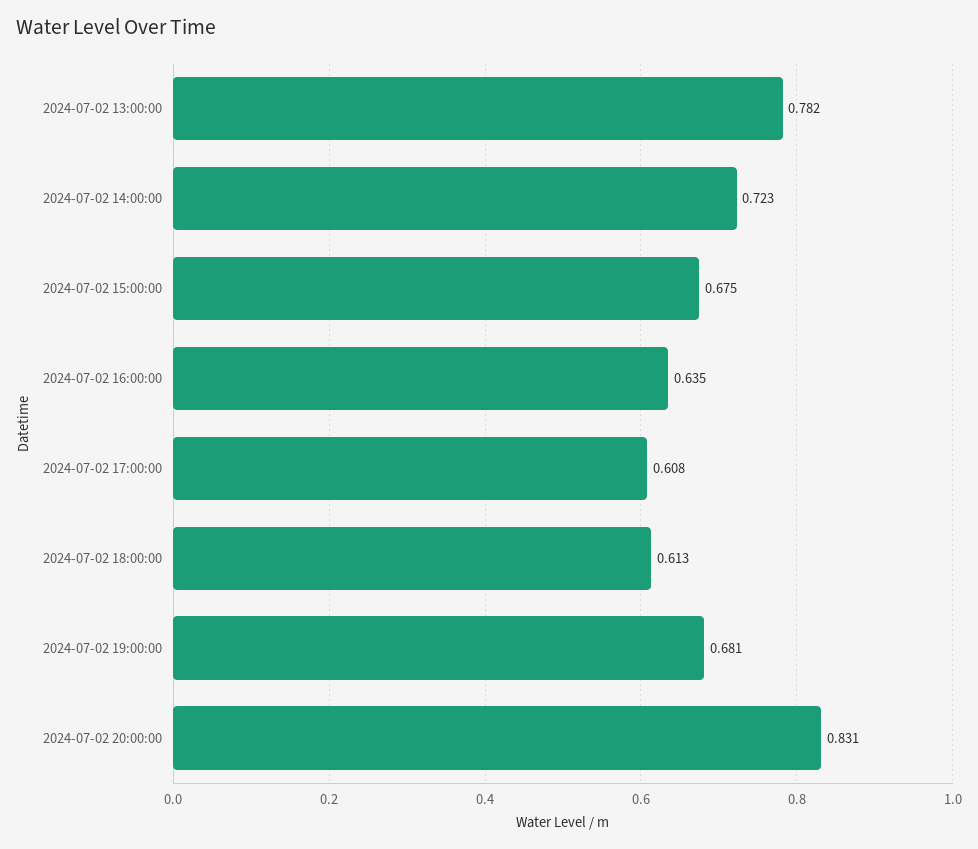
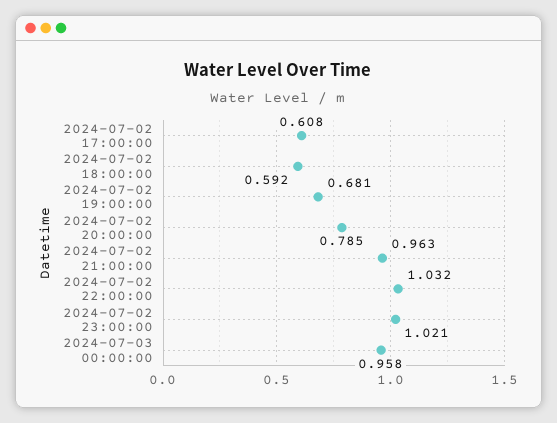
2024-07-02 13:00:00: 0.782 -> none
2024-07-02 14:00:00: 0.723 -> none
2024-07-02 15:00:00: 0.675 -> none
2024-07-02 16:00:00: 0.635 -> none
2024-07-02 18:00:00: 0.613 -> 0.592
2024-07-02 20:00:00: 0.831 -> 0.785
2024-07-02 21:00:00: none -> 0.963
2024-07-02 22:00:00: none -> 1.032
2024-07-02 23:00:00: none -> 1.021
2024-07-03 00:00:00: none -> 0.958

